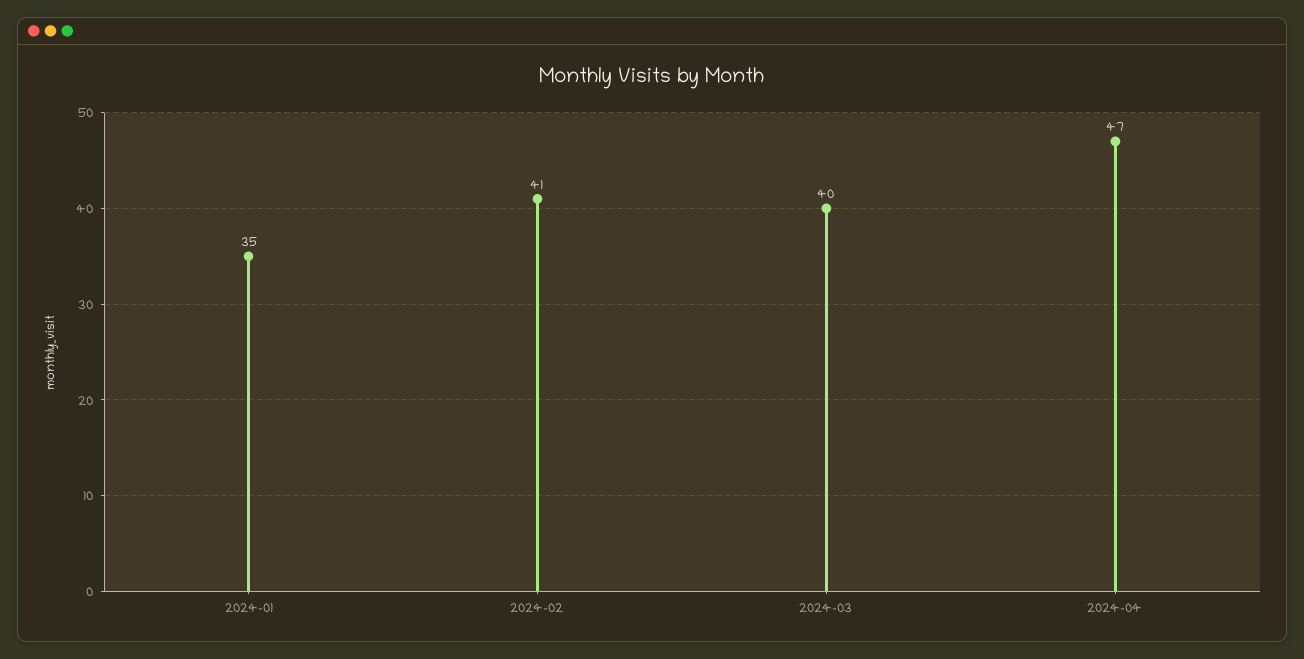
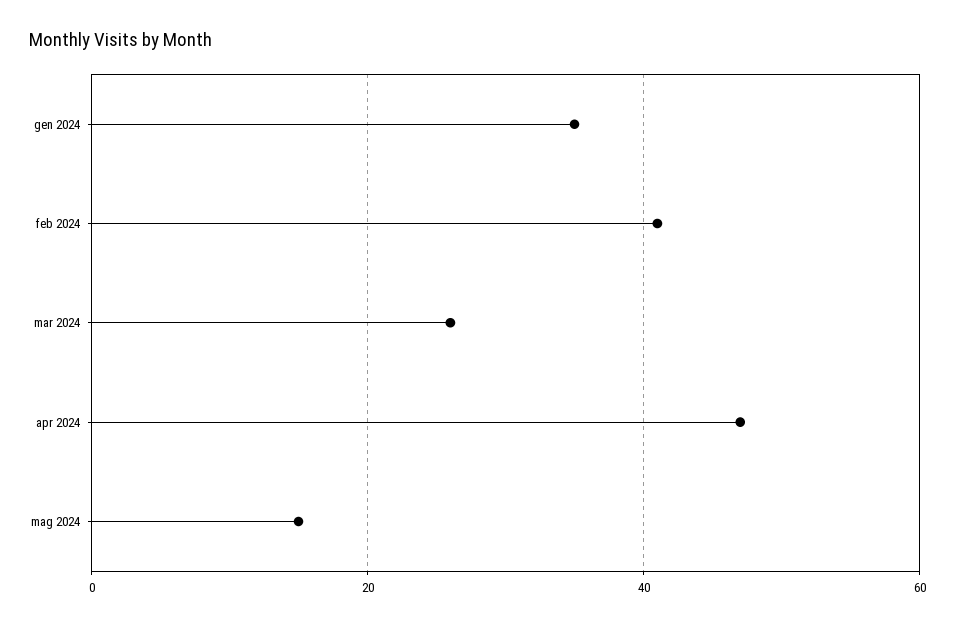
2024-03: 40 -> 25
mag 2024: none -> 15

